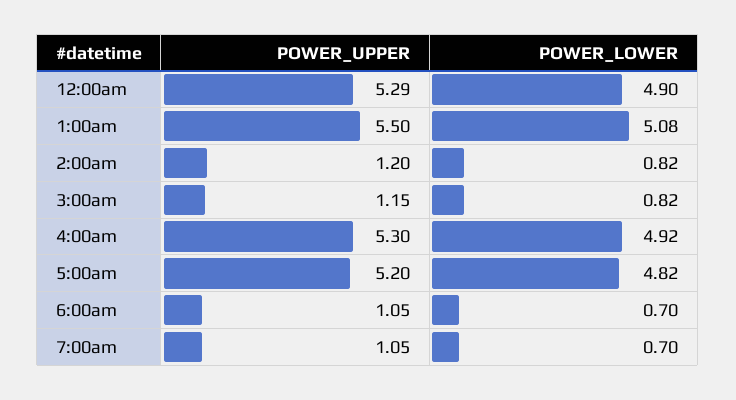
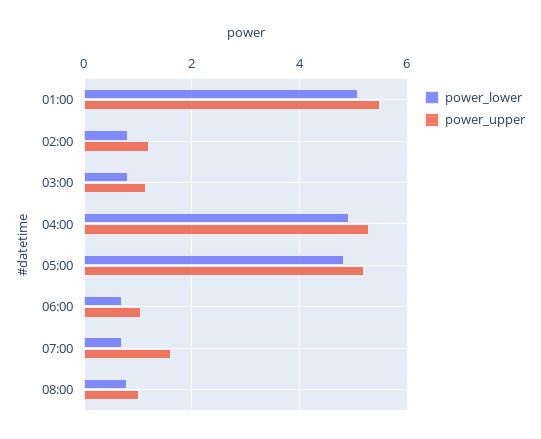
POWER_UPPER, 12:00am: 5.29 -> none
POWER_LOWER, 12:00am: 4.9 -> none
POWER_UPPER, 7:00am: 1.05 -> 1.6
POWER_LOWER, 08:00: none -> 0.8
POWER_UPPER, 08:00: none -> 1

